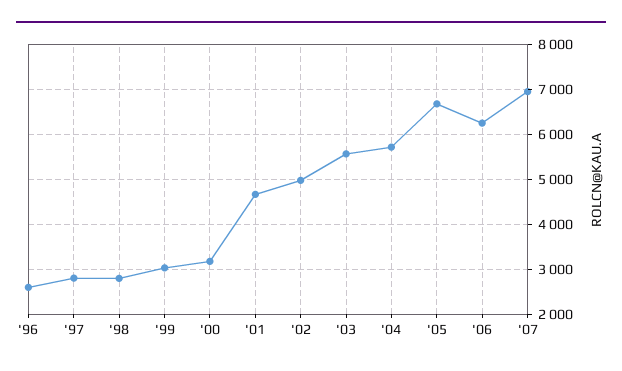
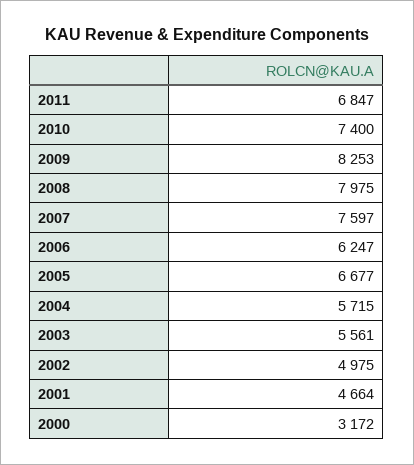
'96: 2600 -> none
'97: 2800 -> none
'98: 2800 -> none
'99: 3000 -> none
'07: 7000 -> 7597
2011: none -> 6847
2010: none -> 7400
2009: none -> 8253
2008: none -> 7975

